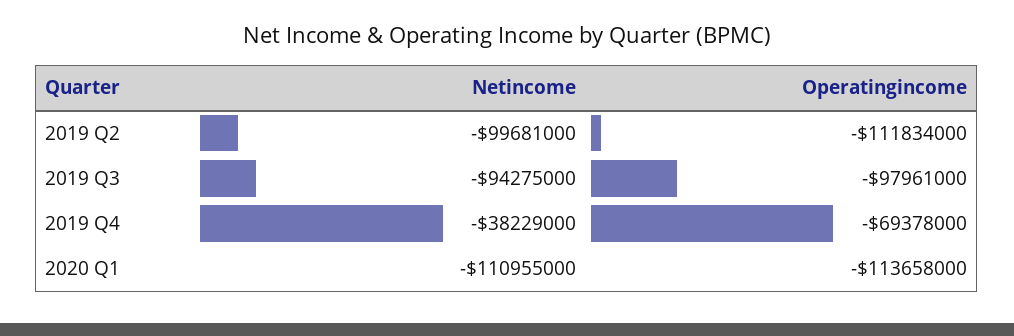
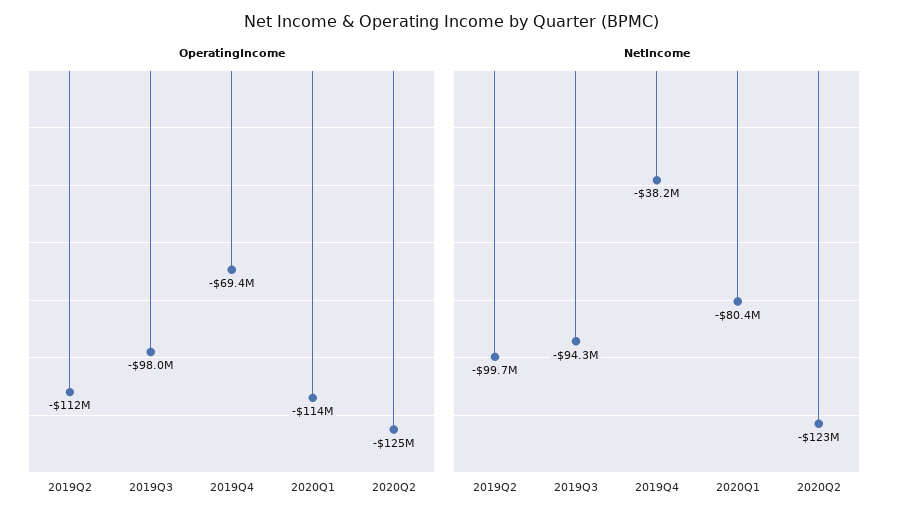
Netincome, 2020 Q1: -110955000 -> -80400000
Operatingincome, 2020Q2: none -> -125000000
Netincome, 2020Q2: none -> -123000000

